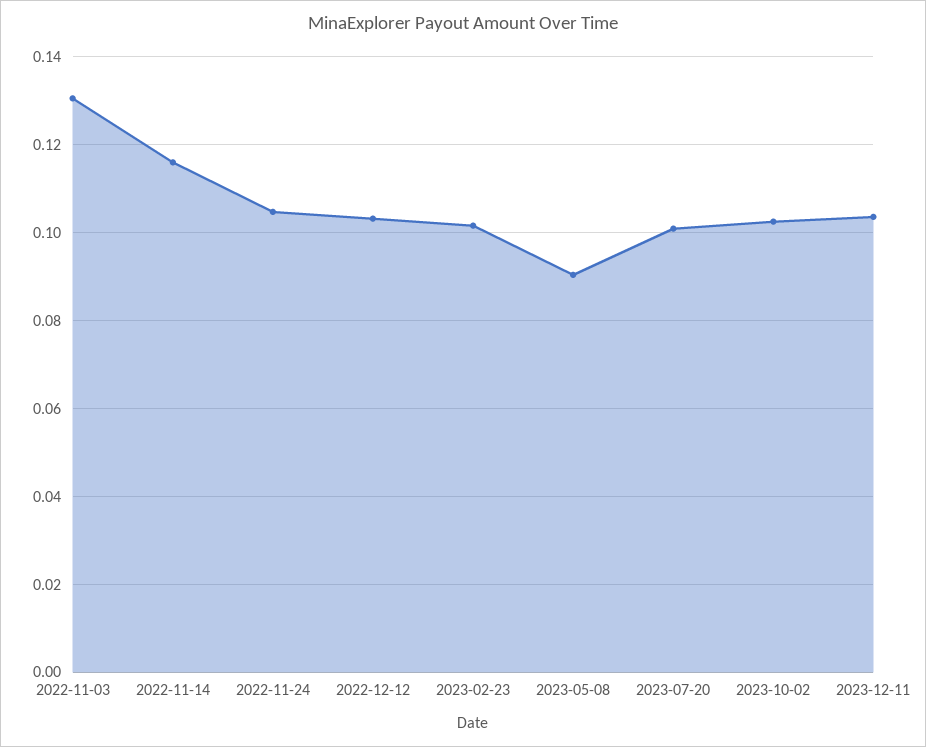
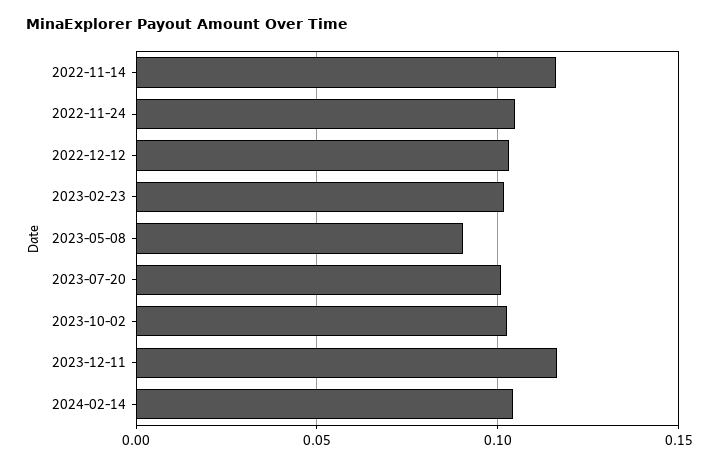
2022-11-03: 0.13 -> none
2023-12-11: 0.104 -> 0.115
2024-02-14: none -> 0.105

